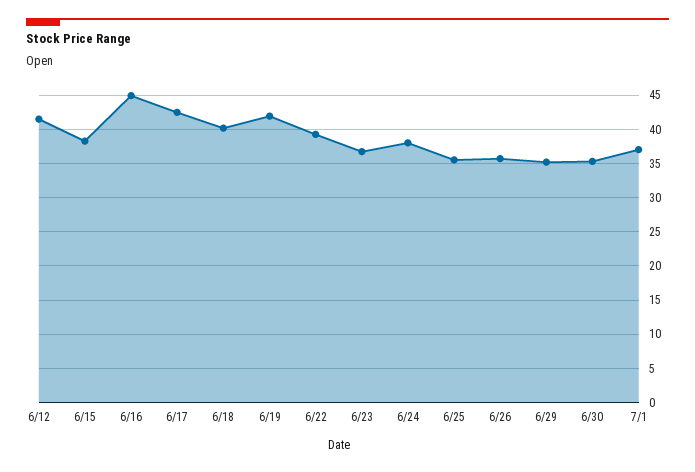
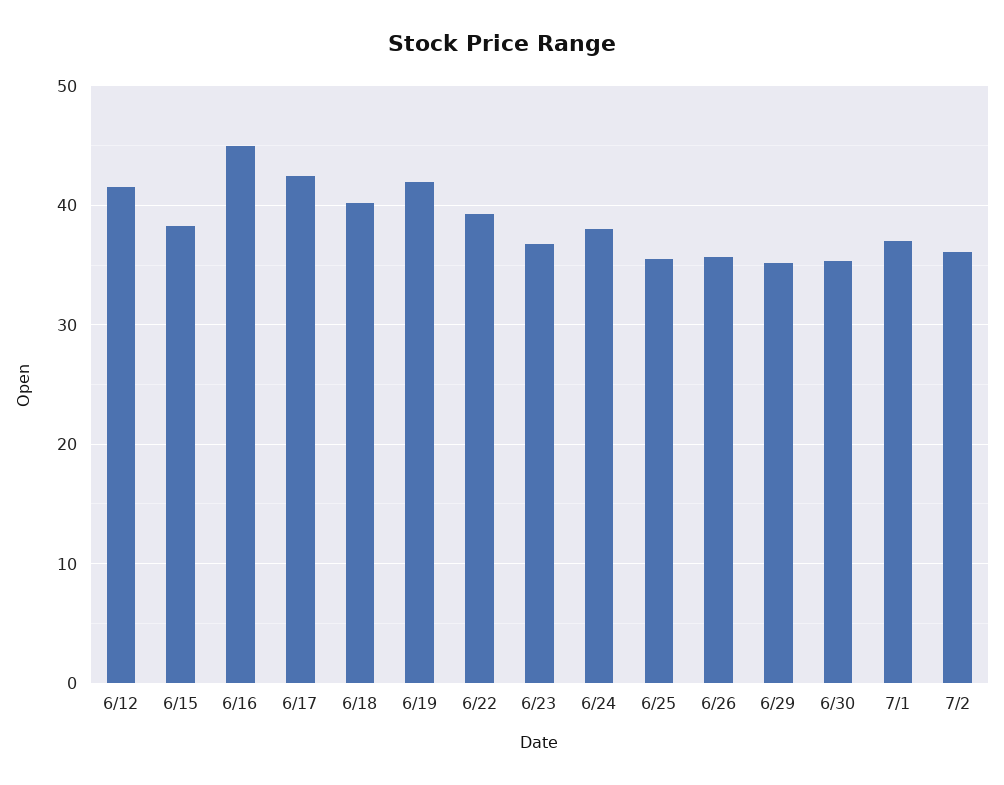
7/2: none -> 36

